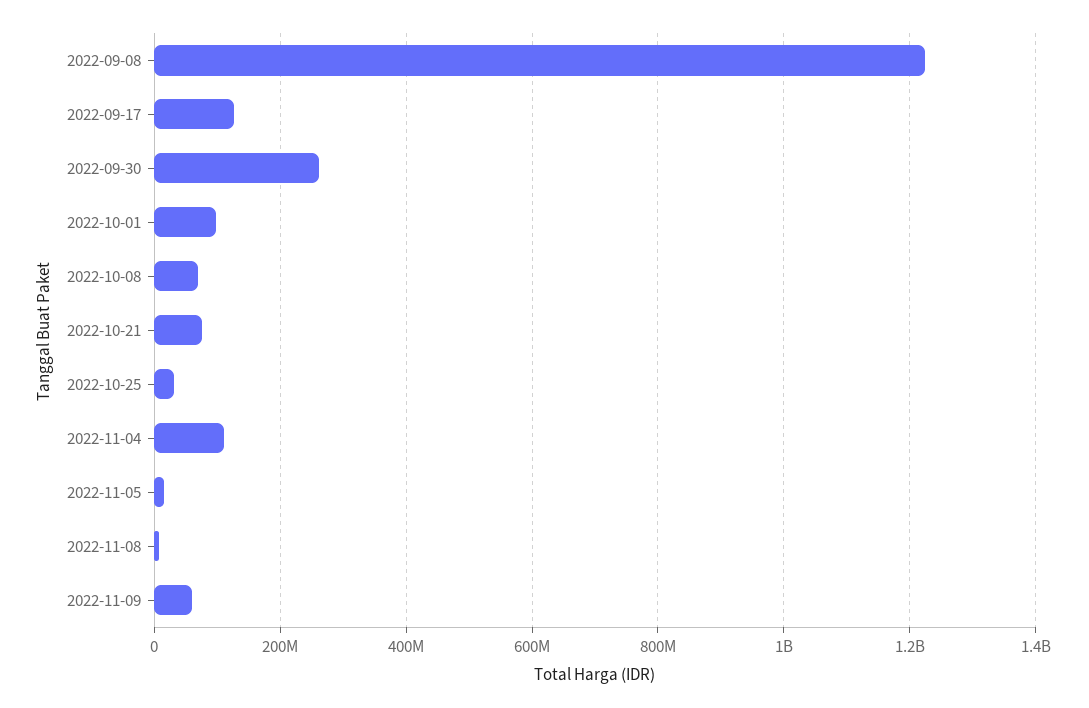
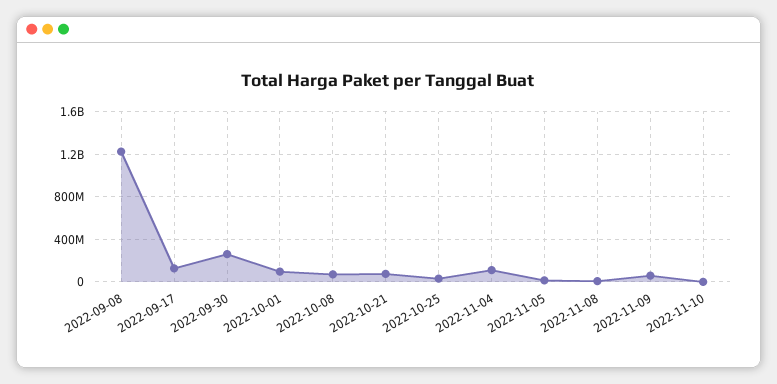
2022-11-10: none -> 0

